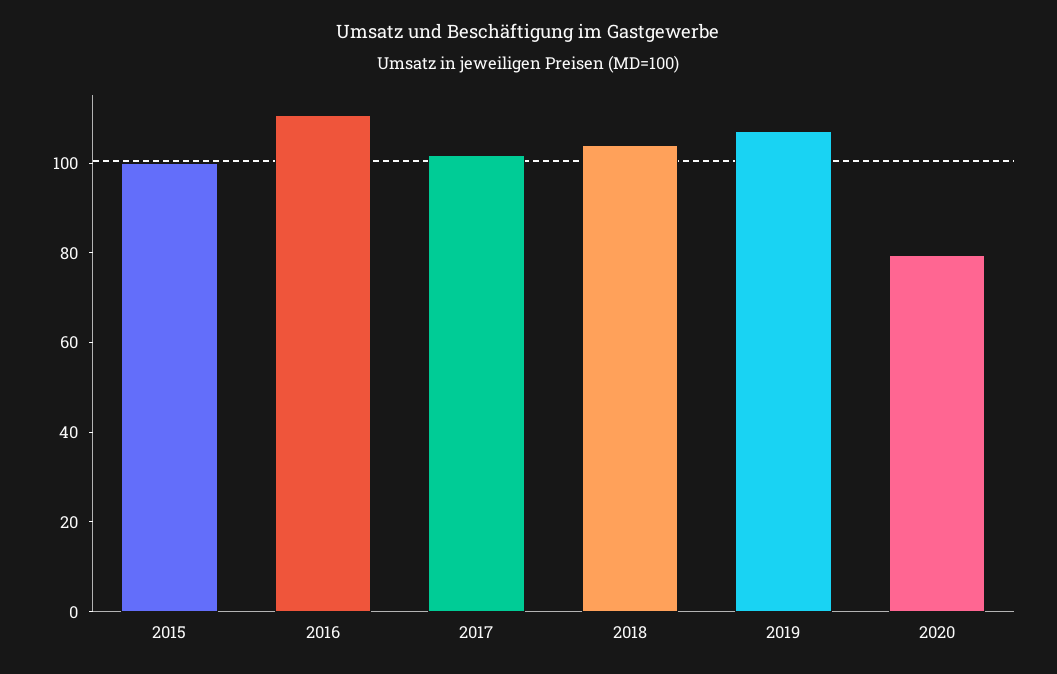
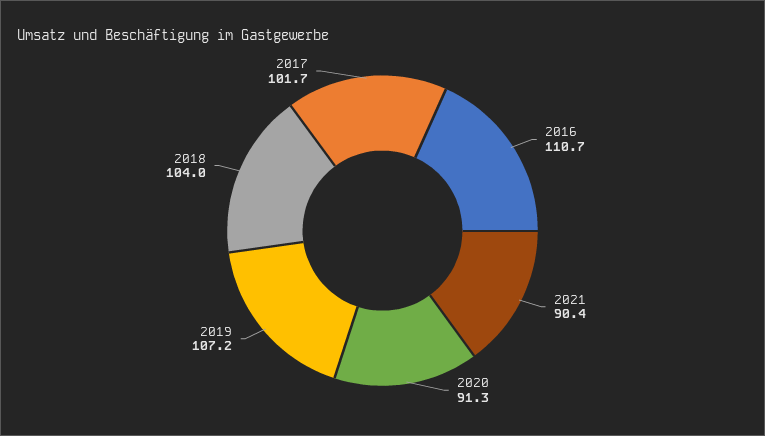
2015: 100 -> none
2020: 80 -> 91.3
2021: none -> 90.4

